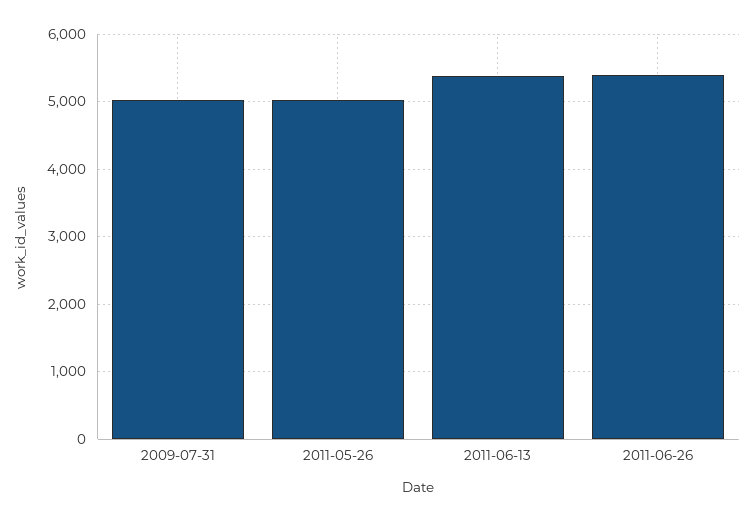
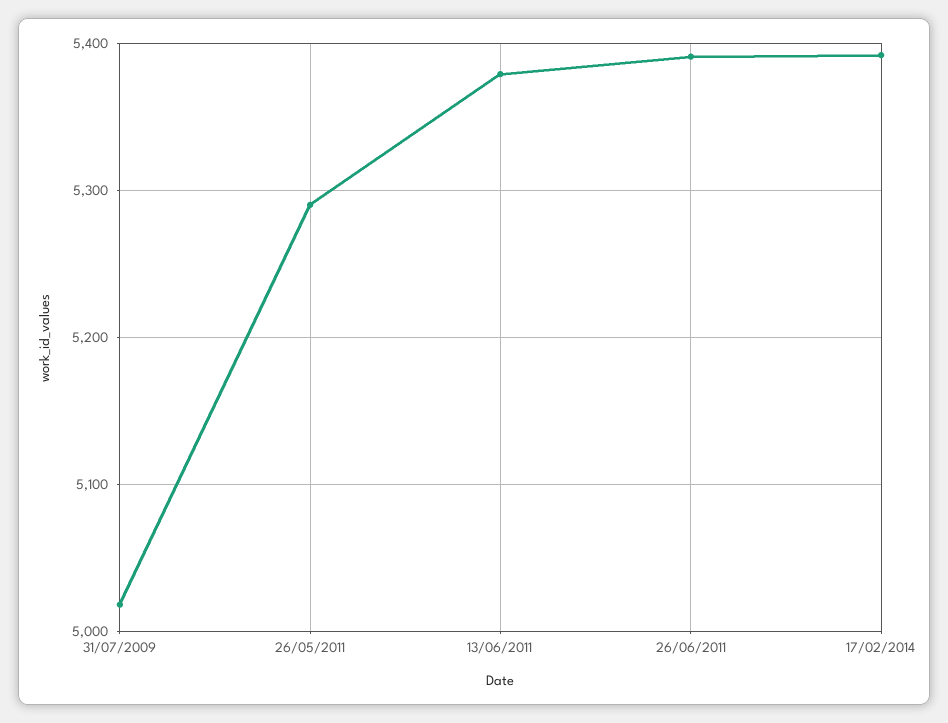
2011-05-26: 5000 -> 5290
17/02/2014: none -> 5390

